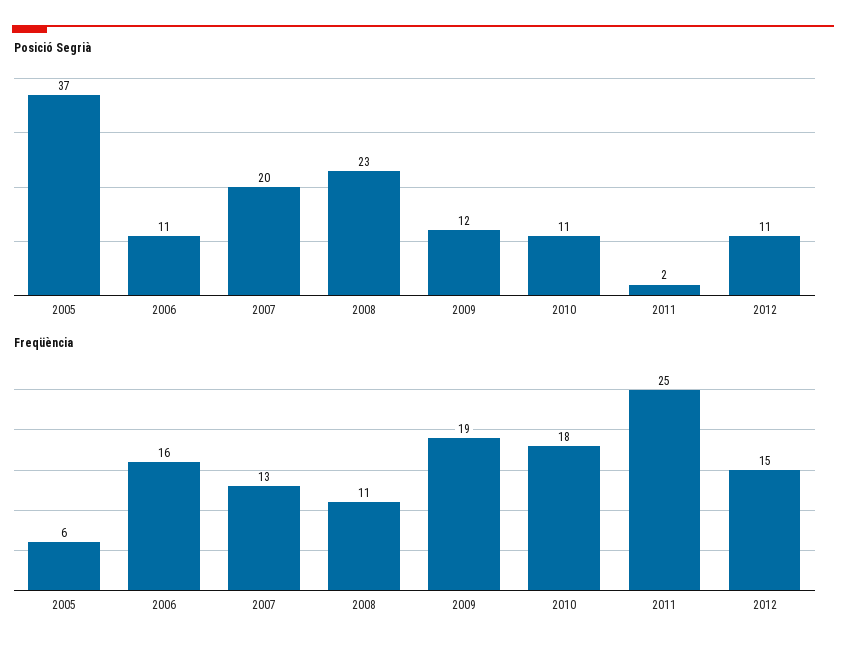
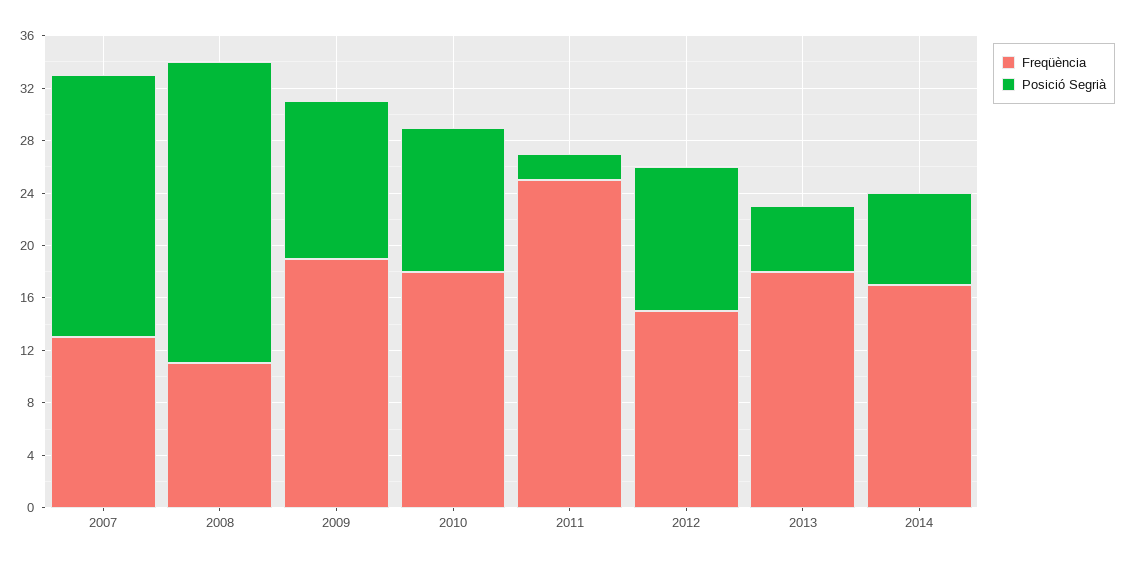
Posició Segrià, 2005: 37 -> none
Posició Segrià, 2006: 11 -> none
Freqüència, 2005: 6 -> none
Freqüència, 2006: 16 -> none
Freqüència, 2013: none -> 18
Posició Segrià, 2013: none -> 5
Freqüència, 2014: none -> 17
Posició Segrià, 2014: none -> 7

